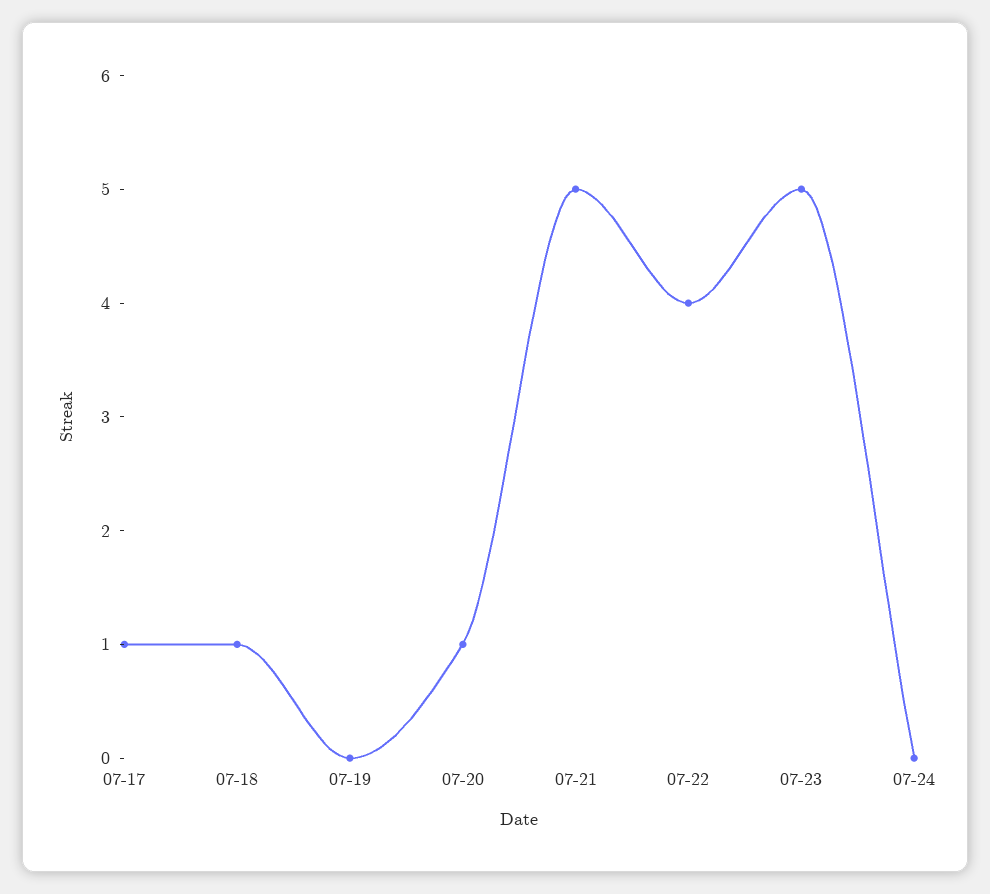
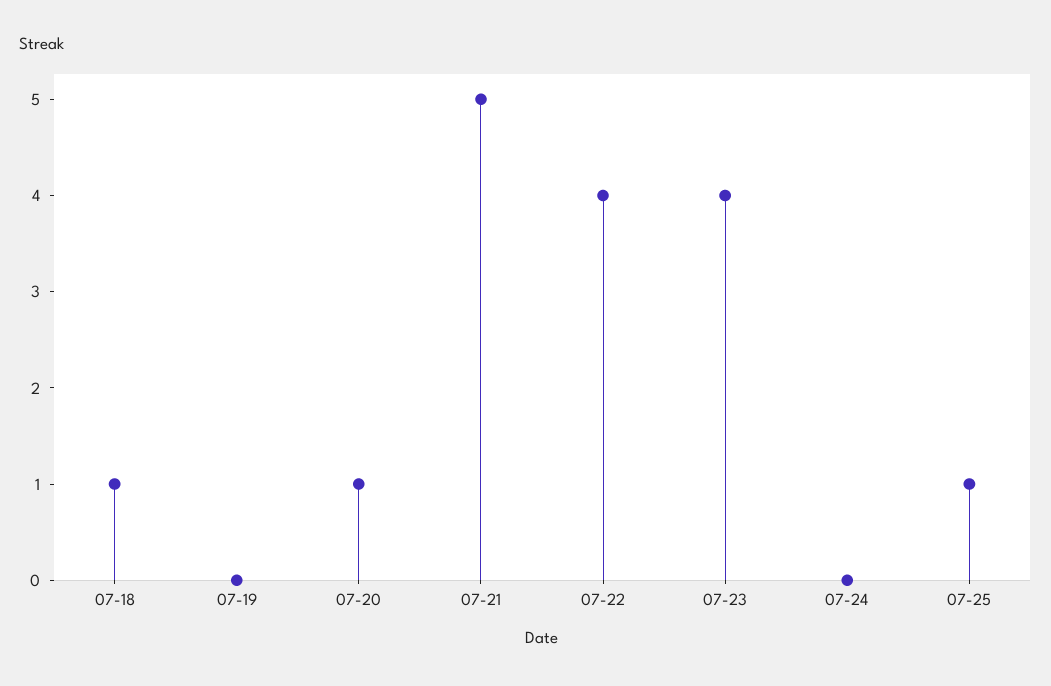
07-17: 1 -> none
07-23: 5 -> 4
07-25: none -> 1

